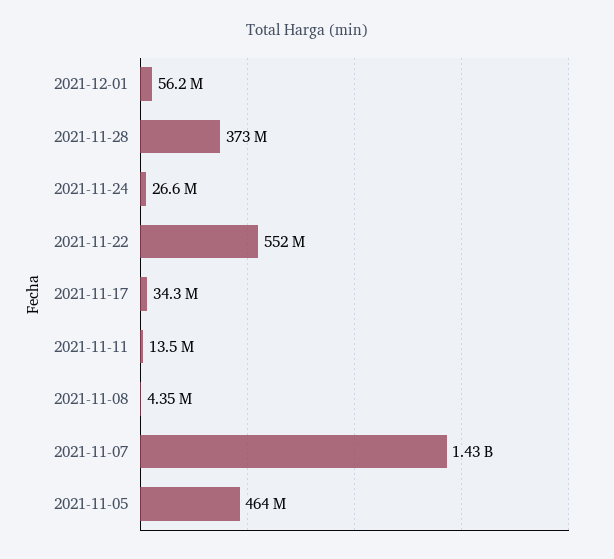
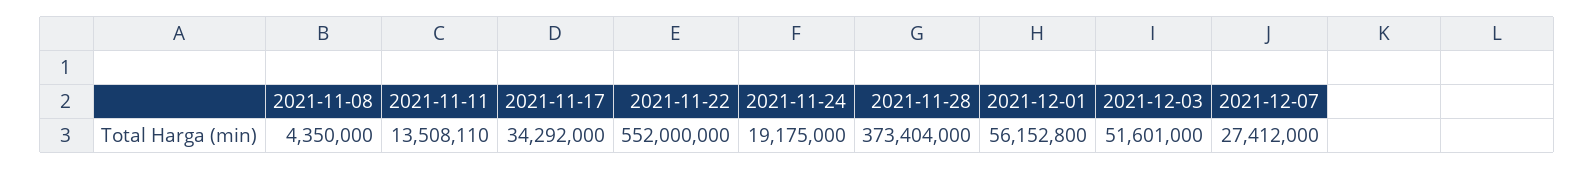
2021-11-24: 26600000 -> 19175000
2021-11-07: 1430000000 -> none
2021-11-05: 464000000 -> none
2021-12-03: none -> 51601000
2021-12-07: none -> 27412000

